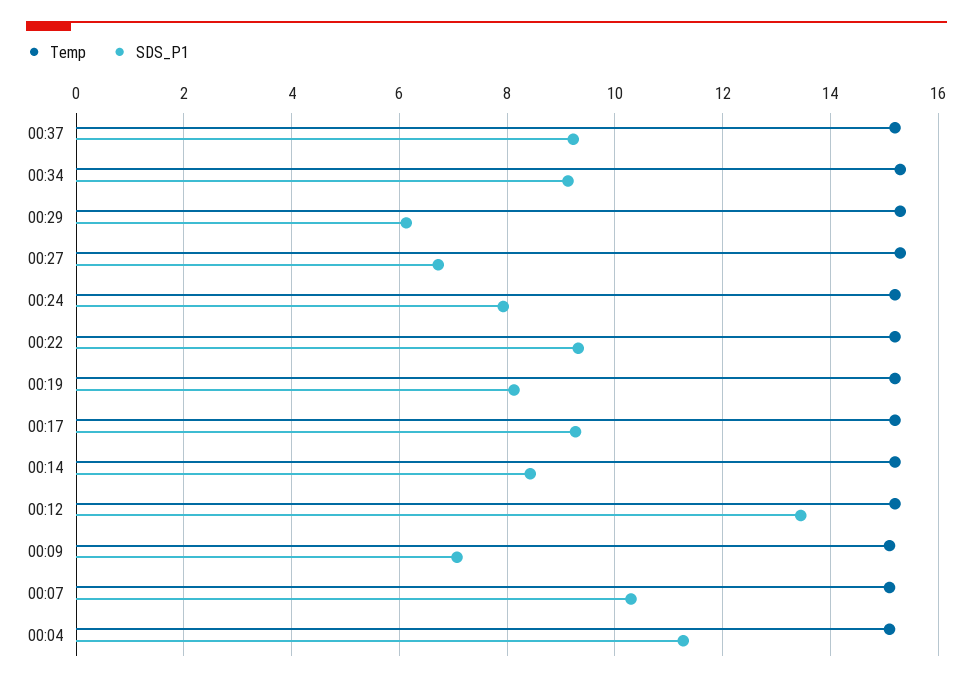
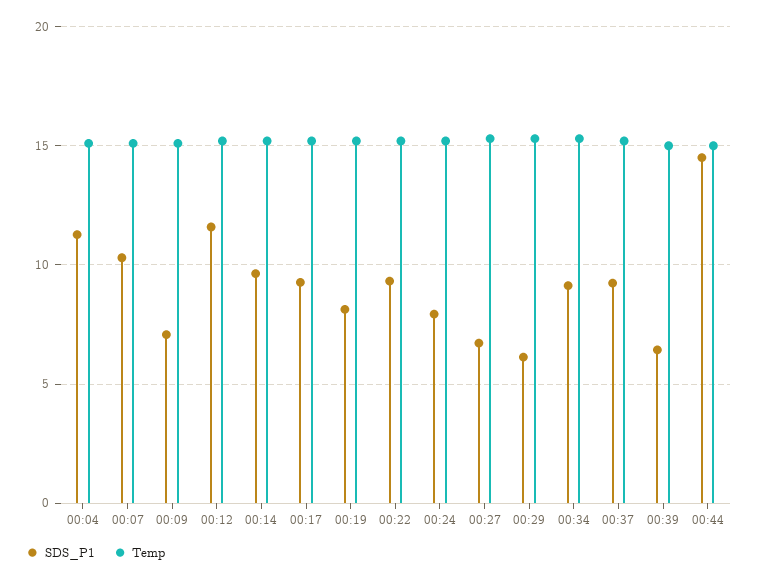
SDS_P1, 00:14: 8.4 -> 9.5
SDS_P1, 00:12: 13.4 -> 11.5
SDS_P1, 00:39: none -> 6.5
Temp, 00:39: none -> 15
SDS_P1, 00:44: none -> 14.5
Temp, 00:44: none -> 15

